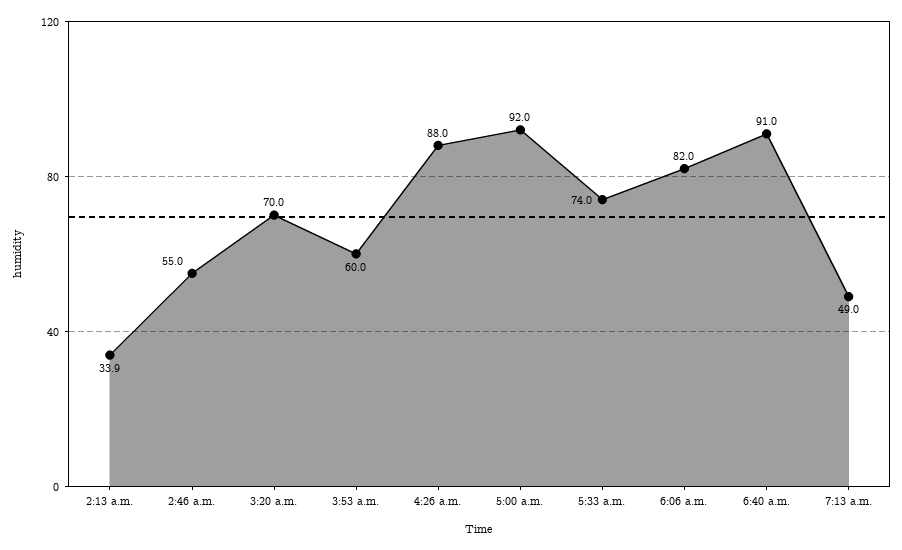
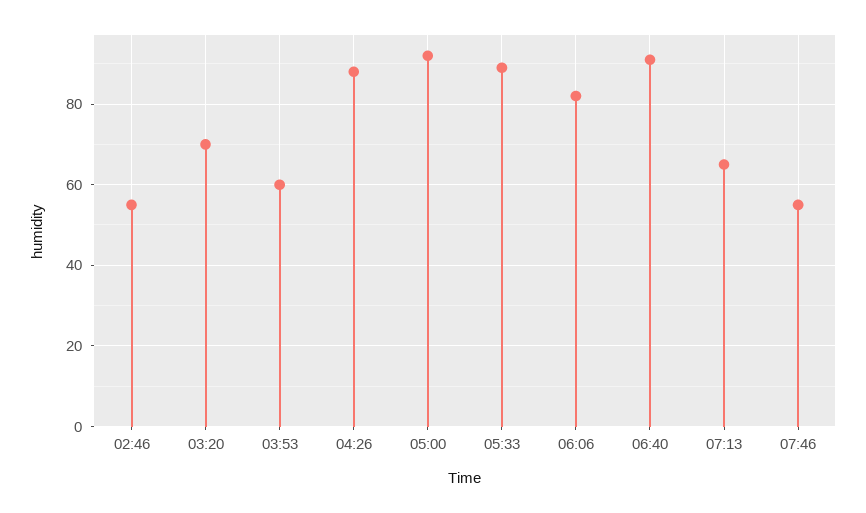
2:13 a.m.: 33.9 -> none
5:33 a.m.: 74 -> 90
7:13 a.m.: 49 -> 65
07:46: none -> 55

